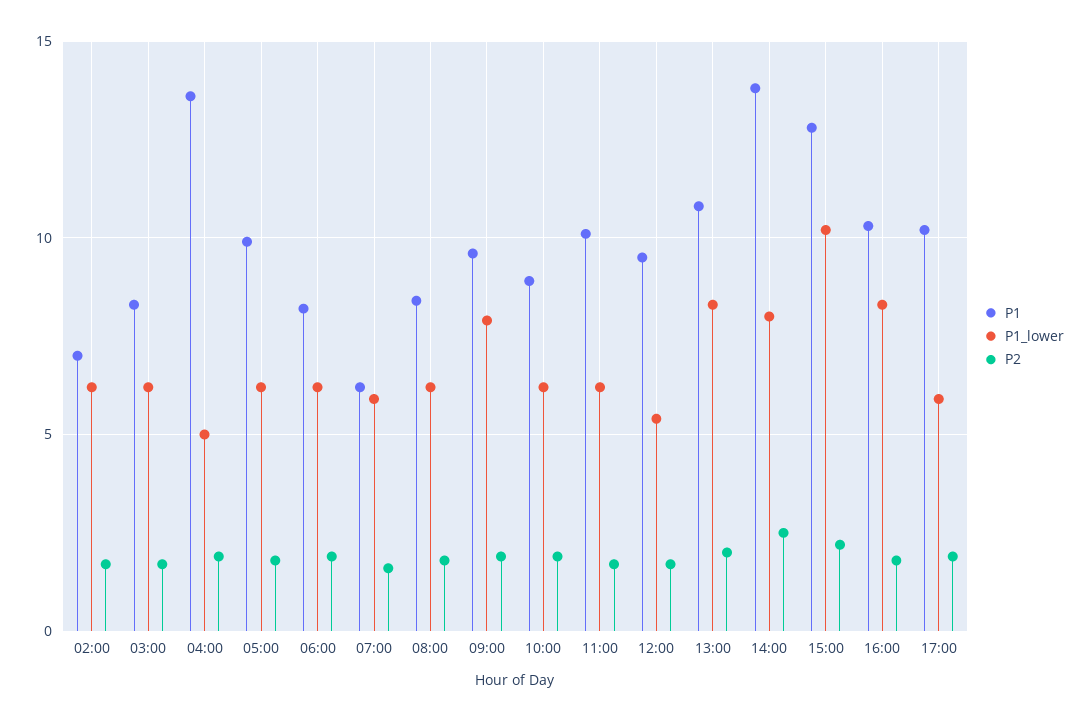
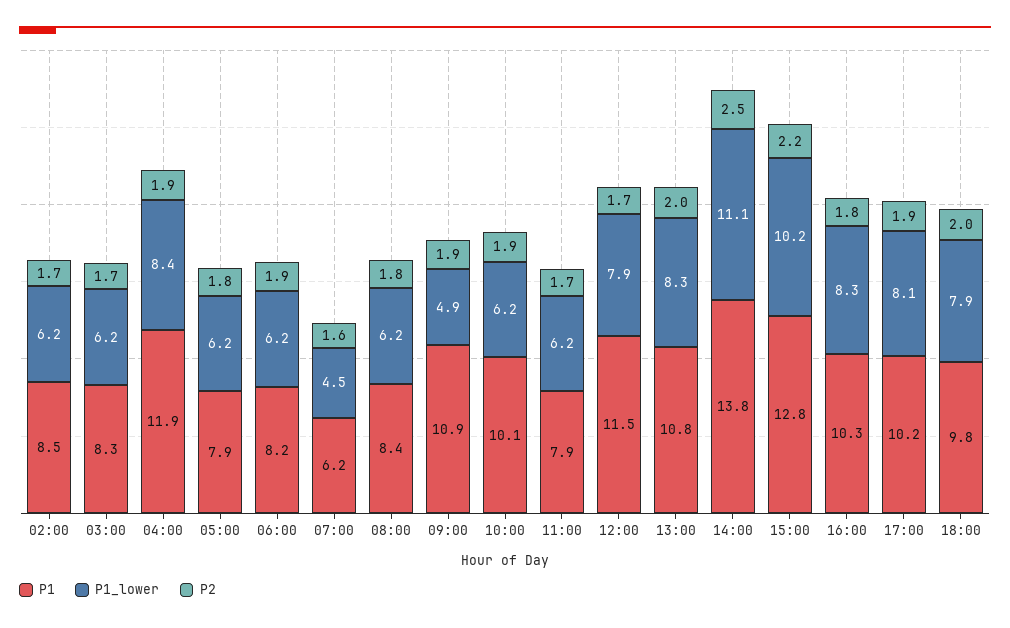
P1, 02:00: 7 -> 8.5
P1, 04:00: 13.5 -> 11.9
P1_lower, 04:00: 5 -> 8.4
P1, 05:00: 10 -> 7.9
P1_lower, 07:00: 6 -> 4.5
P1, 09:00: 9.5 -> 10.9
P1_lower, 09:00: 8 -> 4.9
P1, 10:00: 9 -> 10.1
P1, 11:00: 10 -> 7.9
P1, 12:00: 9.5 -> 11.5
P1_lower, 12:00: 5.5 -> 7.9
P1_lower, 14:00: 8 -> 11.1
P1_lower, 17:00: 6 -> 8.1
P1, 18:00: none -> 9.8
P1_lower, 18:00: none -> 7.9
P2, 18:00: none -> 2

